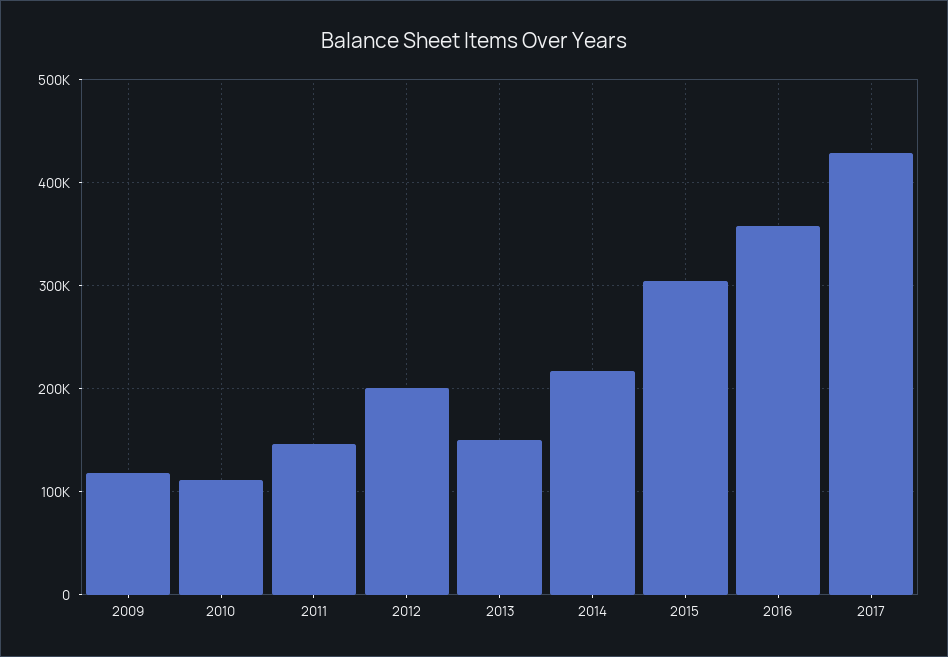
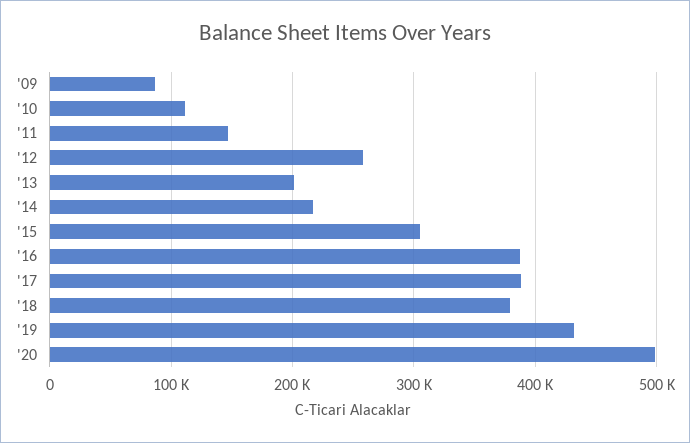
2009: 120000 -> 90000
2012: 200000 -> 260000
2013: 150000 -> 200000
2016: 360000 -> 390000
2017: 430000 -> 390000
'18: none -> 380000
'19: none -> 430000
'20: none -> 500000

